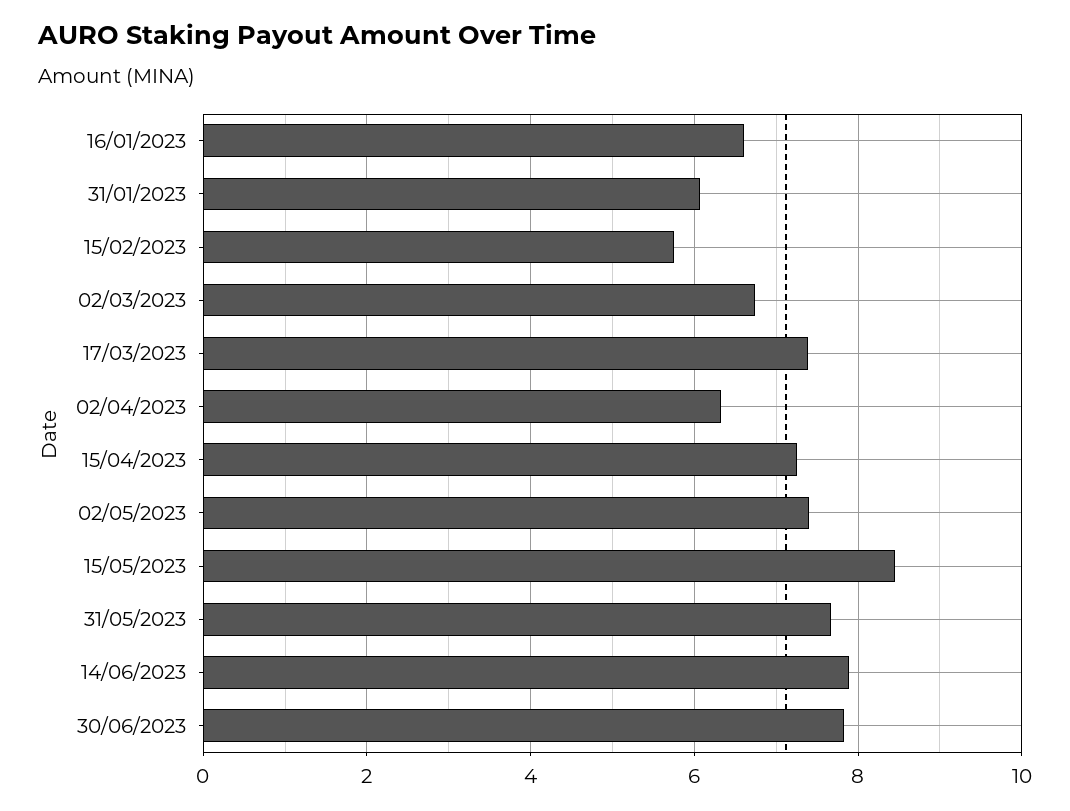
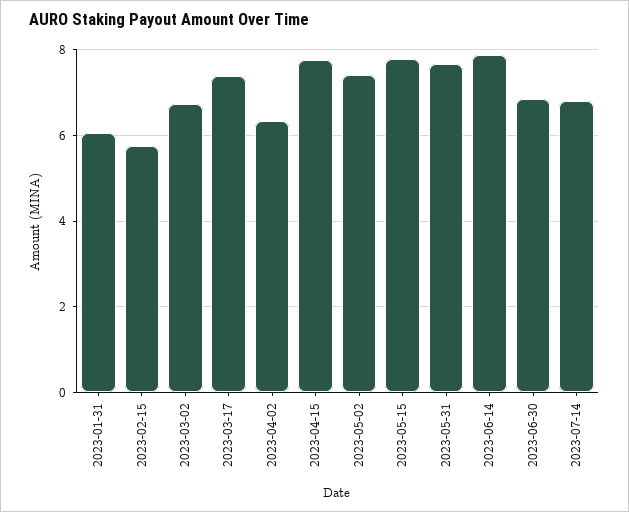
16/01/2023: 6.6 -> none
15/04/2023: 7.2 -> 7.8
15/05/2023: 8.4 -> 7.8
30/06/2023: 7.8 -> 6.8
2023-07-14: none -> 6.8

